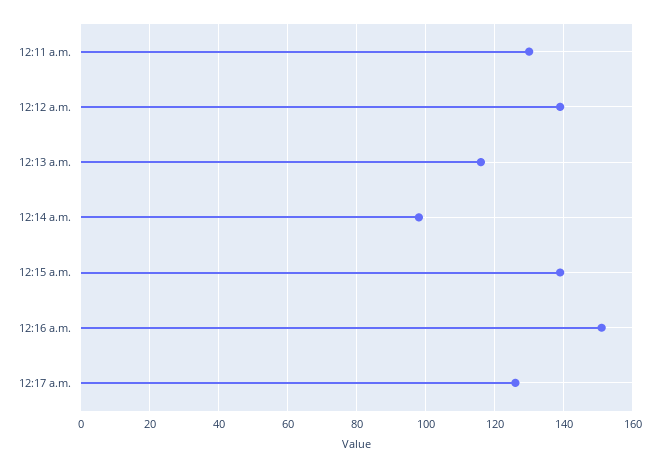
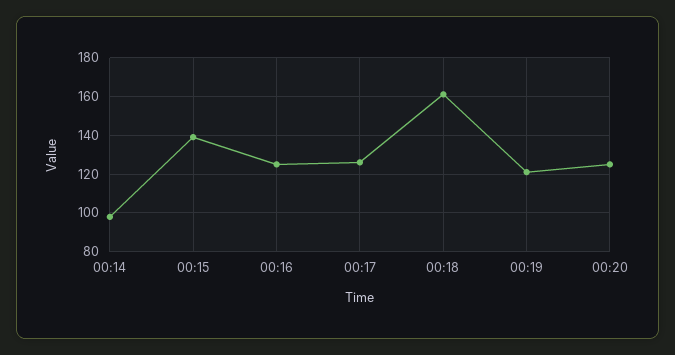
12:11 a.m.: 130 -> none
12:12 a.m.: 140 -> none
12:13 a.m.: 115 -> none
12:16 a.m.: 150 -> 125
00:18: none -> 160
00:19: none -> 120
00:20: none -> 125

